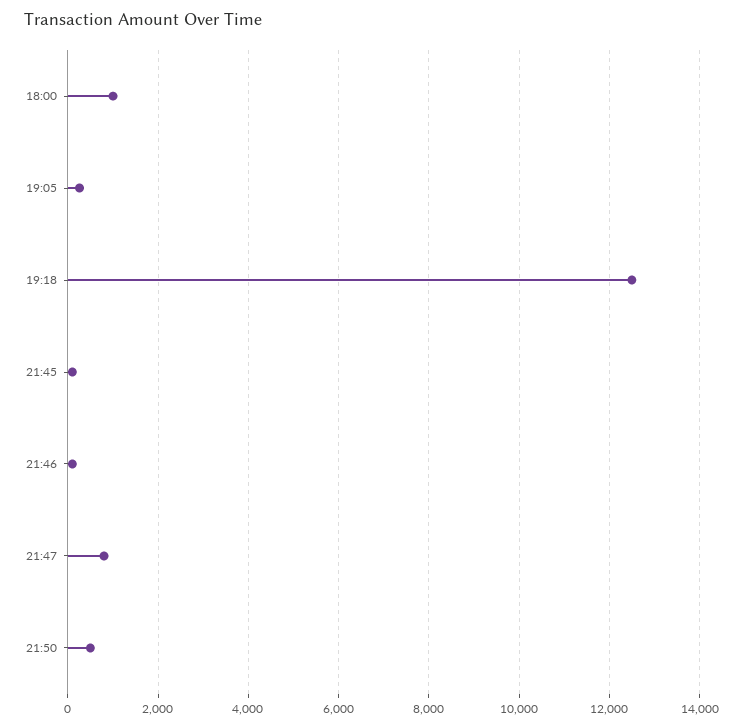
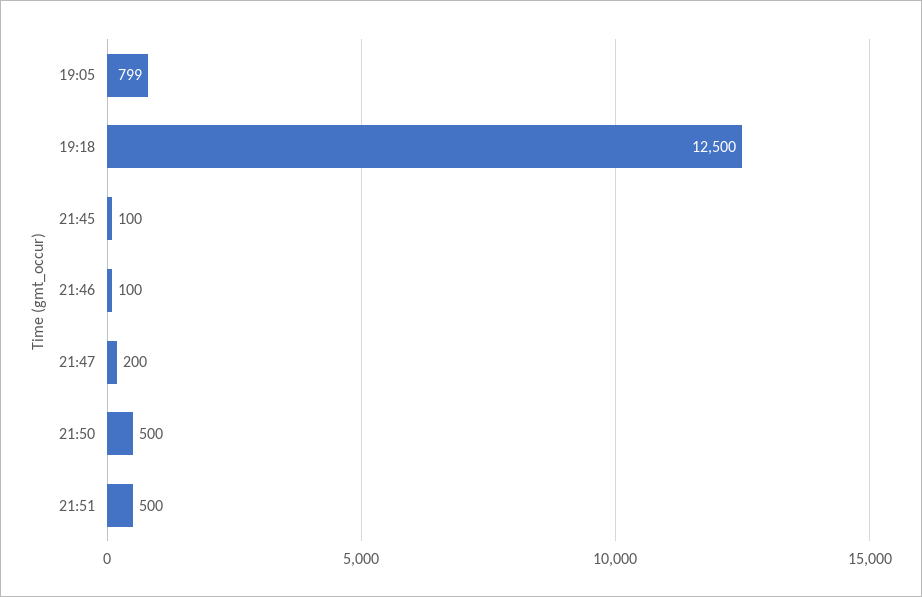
18:00: 1000 -> none
19:05: 200 -> 799
21:47: 800 -> 200
21:51: none -> 500

